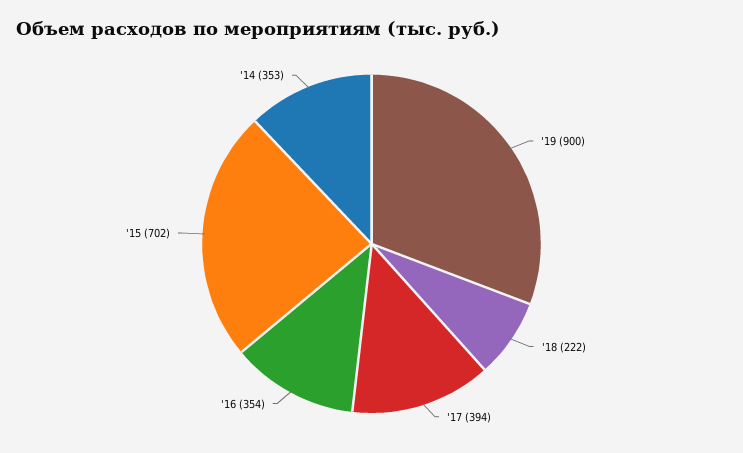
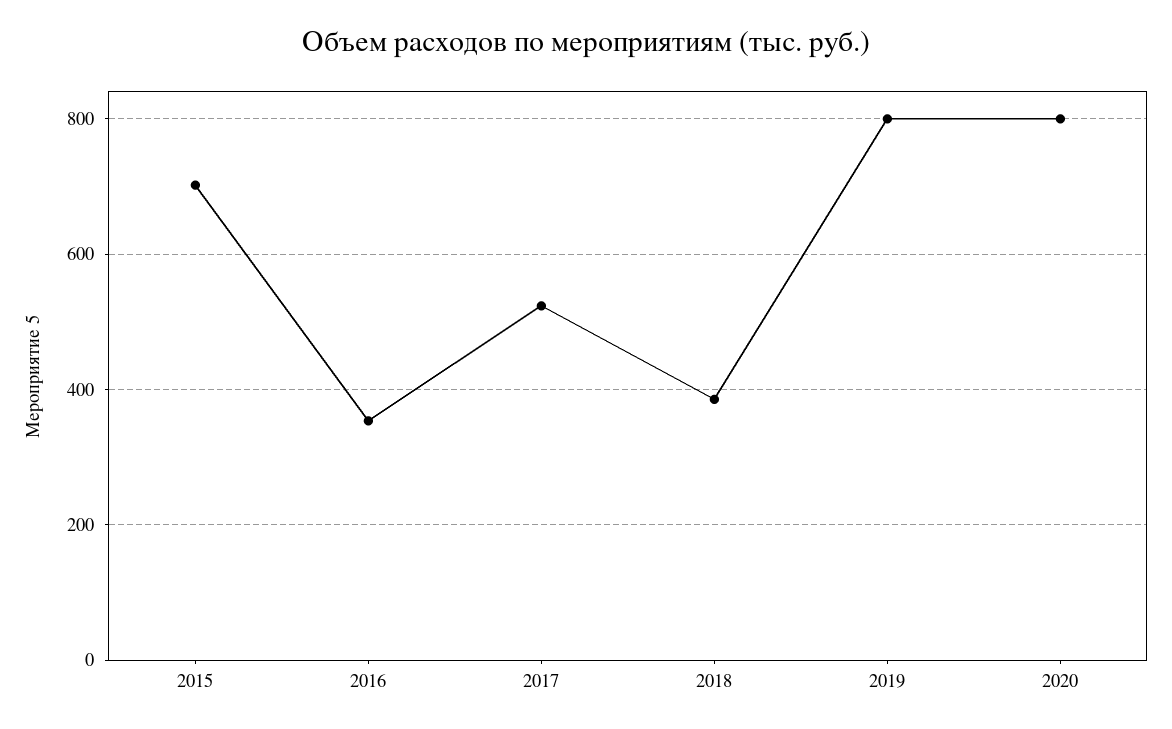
'19: 900 -> 800
'18: 222 -> 380
'17: 394 -> 520
'14: 353 -> none
2020: none -> 800

